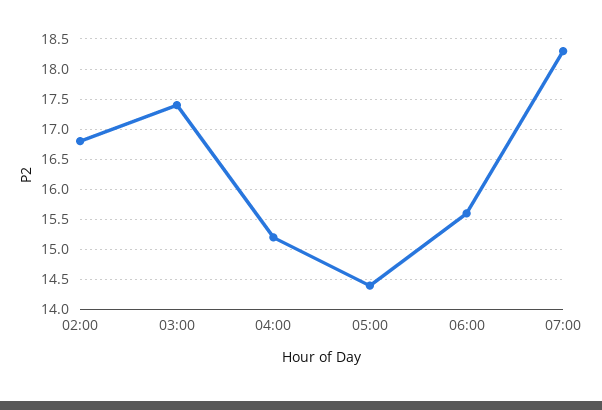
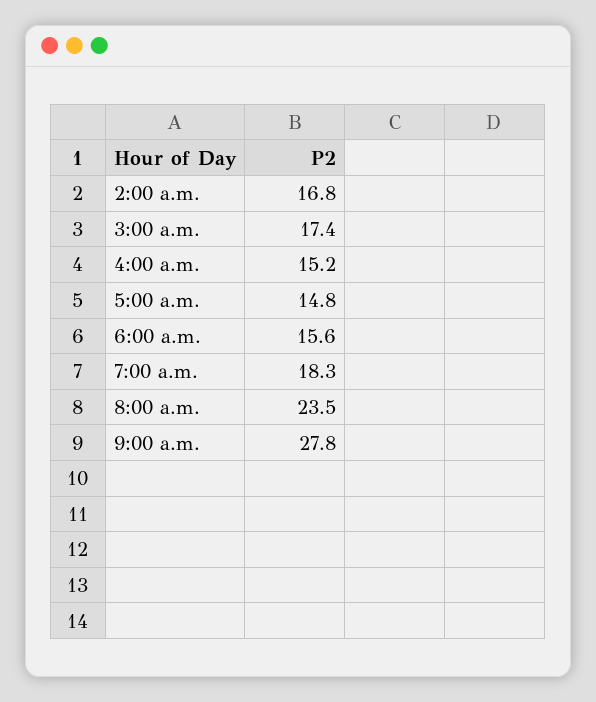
05:00: 14.4 -> 14.8
8:00 a.m.: none -> 23.5
9:00 a.m.: none -> 27.8

